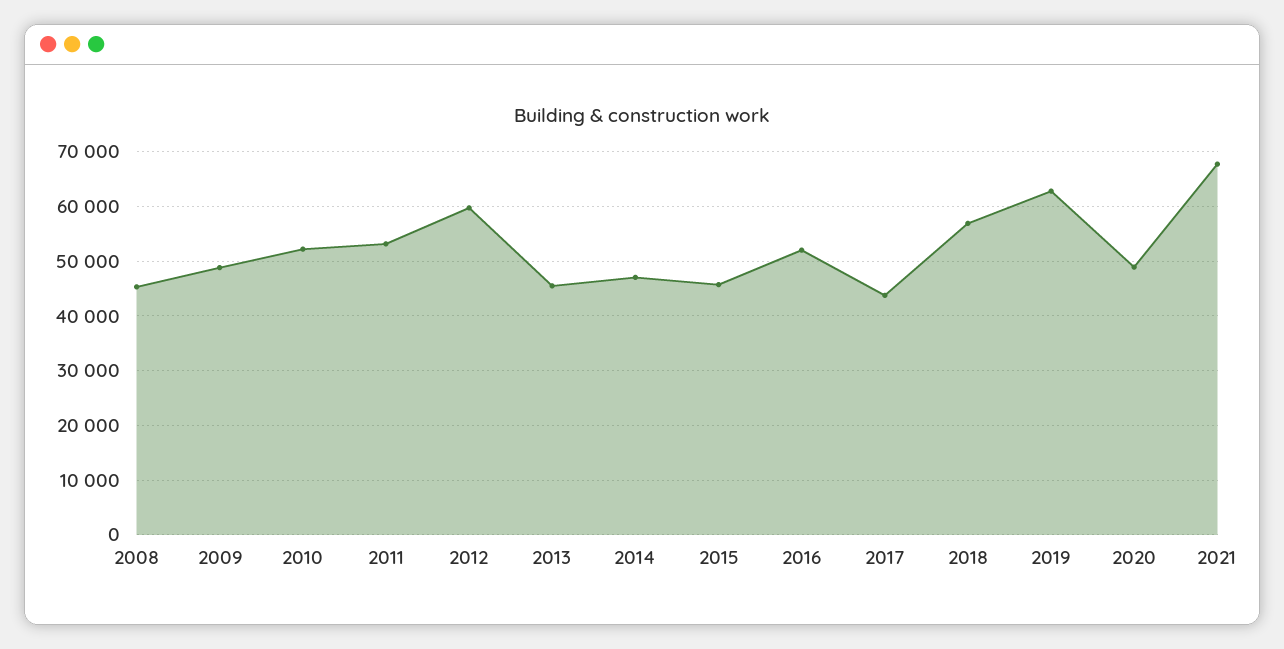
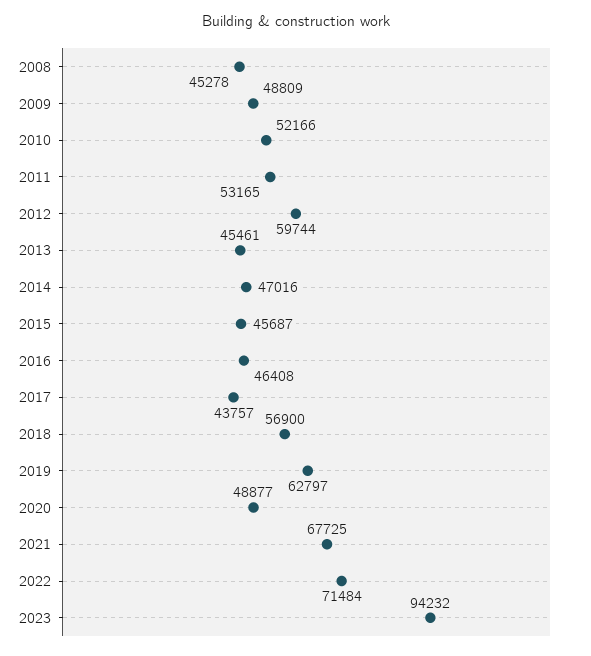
2016: 52000 -> 46408
2022: none -> 71484
2023: none -> 94232

